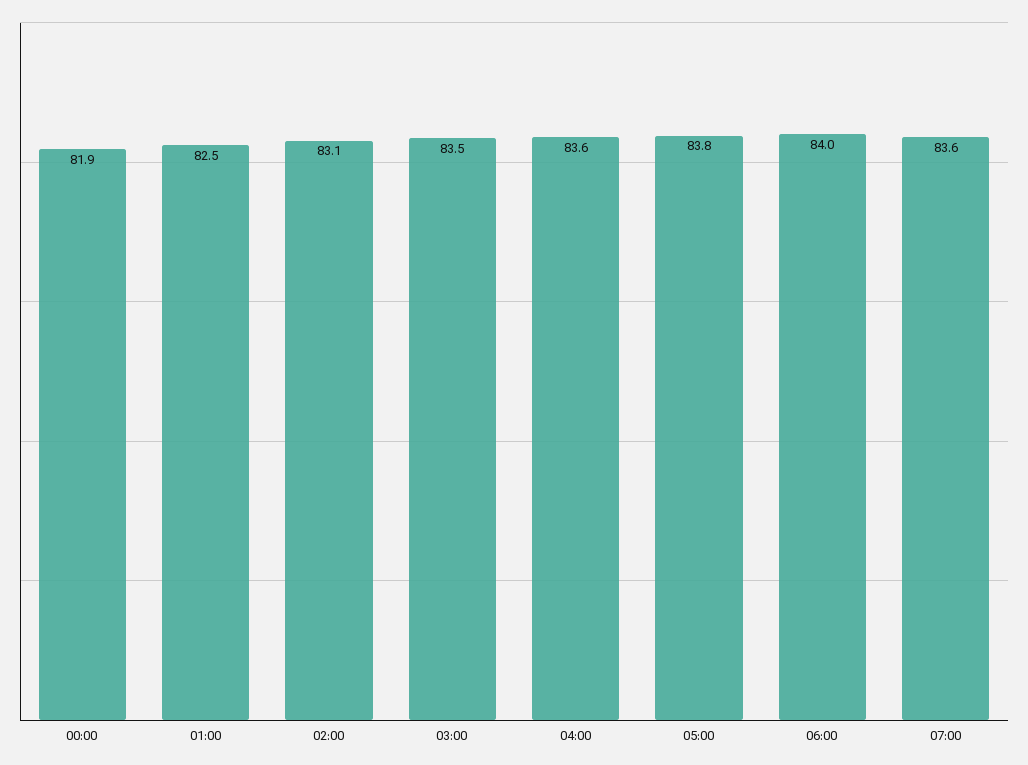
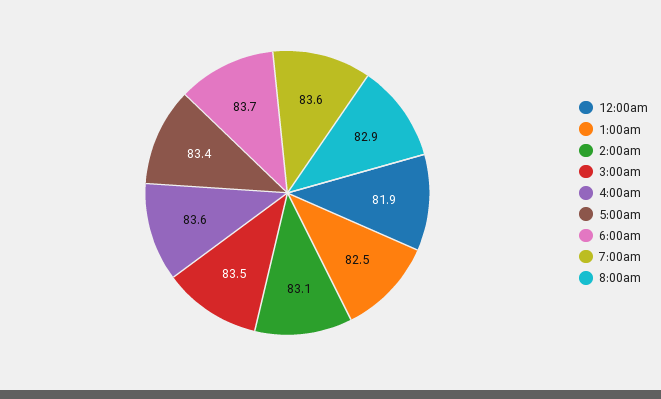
05:00: 83.8 -> 83.4
06:00: 84 -> 83.7
8:00am: none -> 82.9

